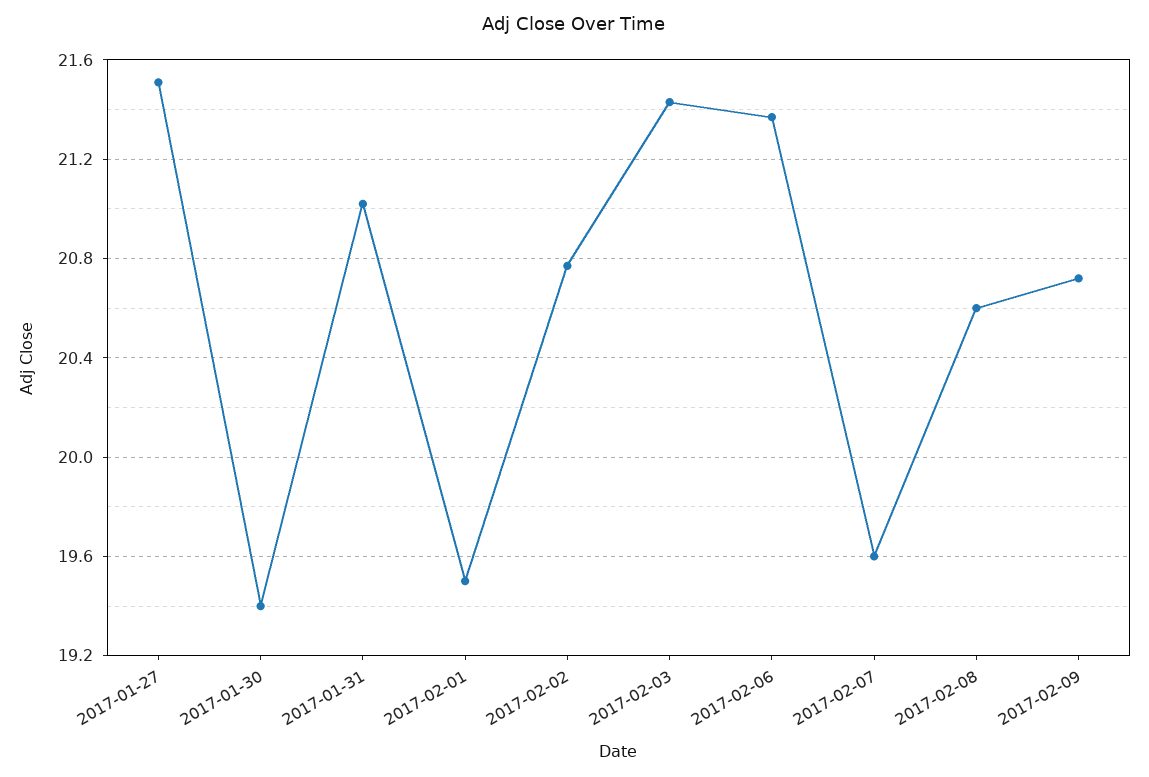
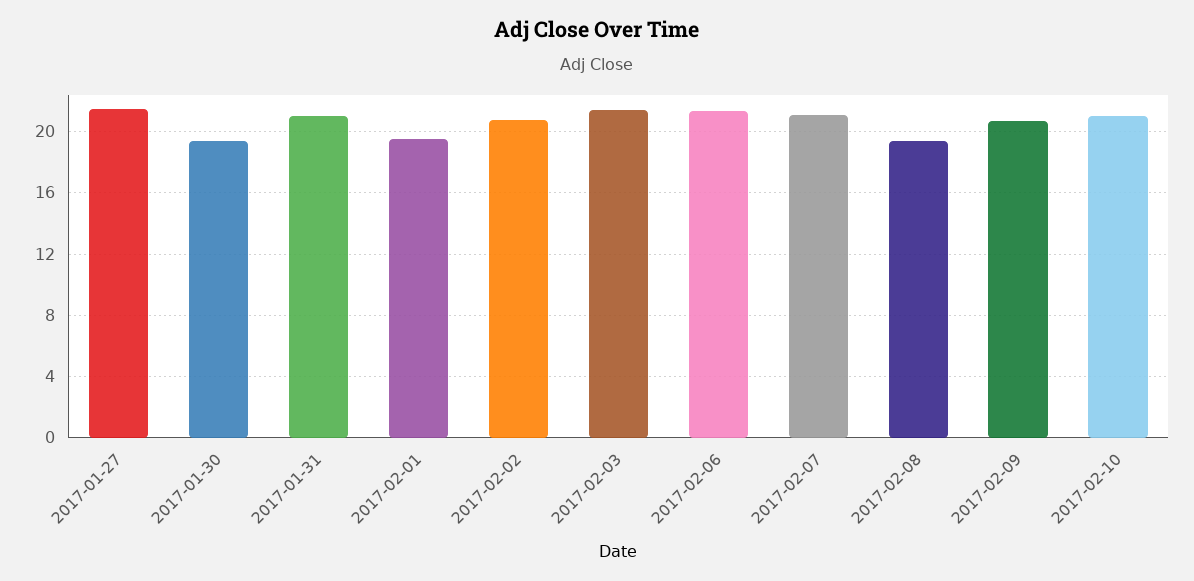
2017-02-07: 19.6 -> 21
2017-02-08: 20.6 -> 19.5
2017-02-10: none -> 21

